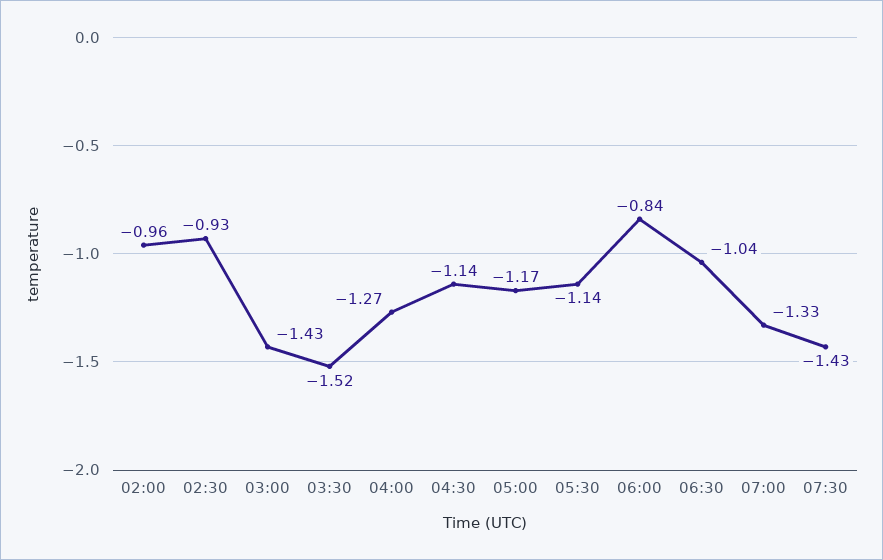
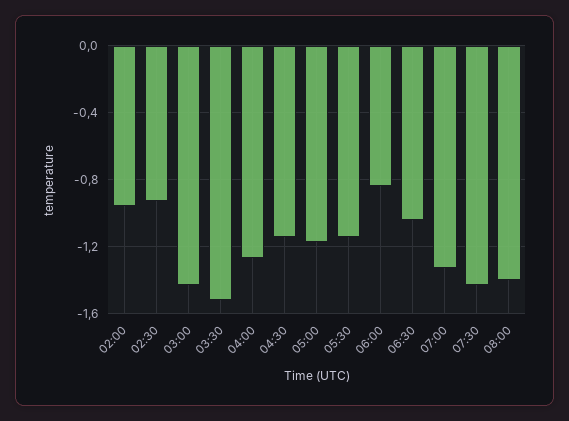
08:00: none -> -1.4

